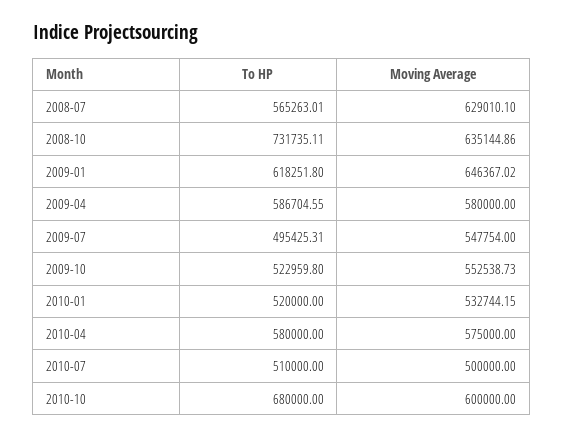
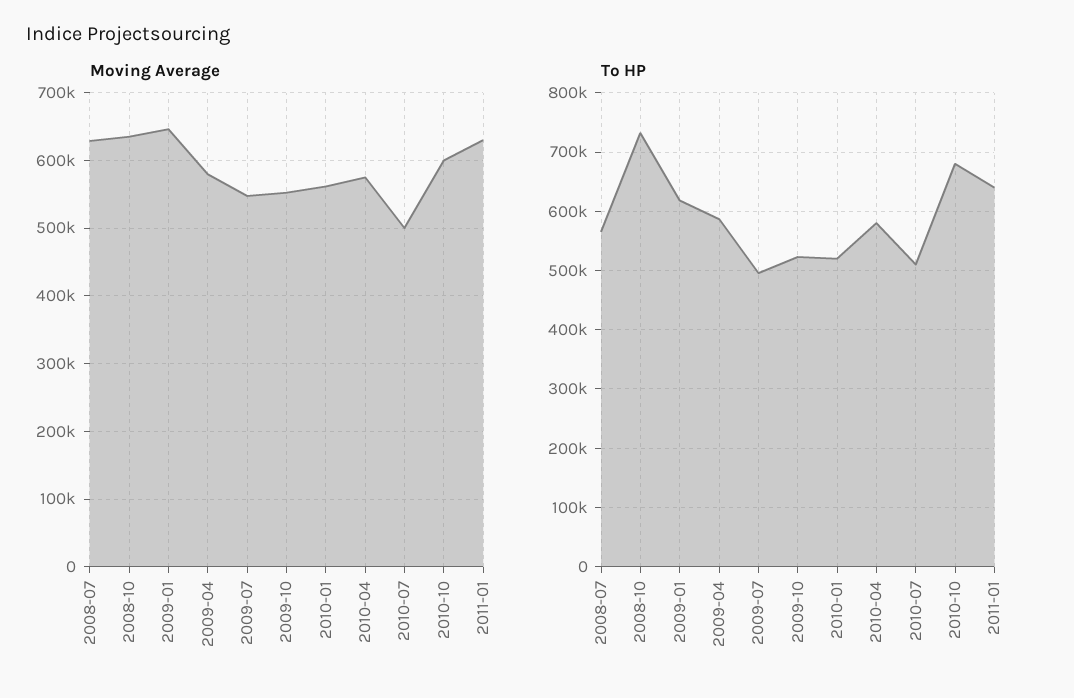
Moving Average, 2010-01: 532744.15 -> 560000
Moving Average, 2011-01: none -> 630000
To HP, 2011-01: none -> 640000

